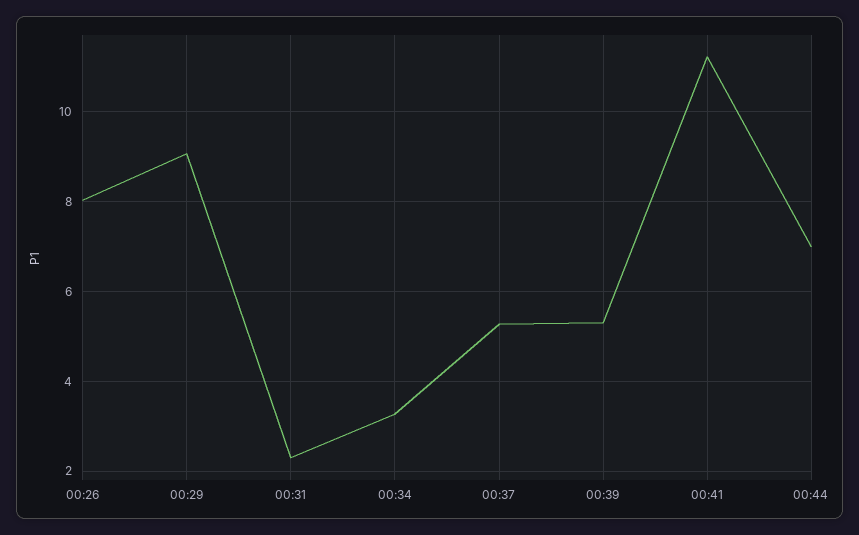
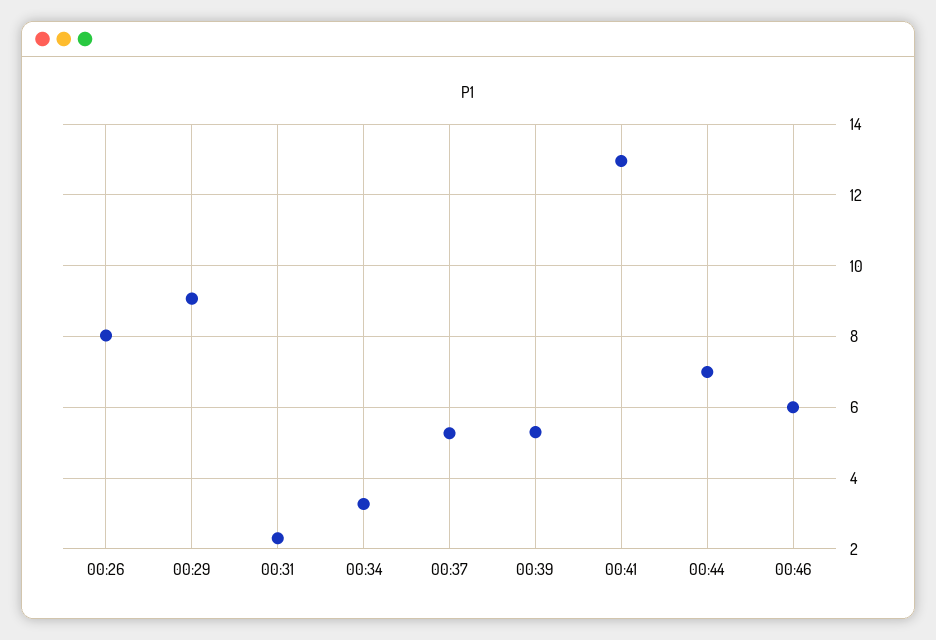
00:41: 11.2 -> 13
00:46: none -> 6

